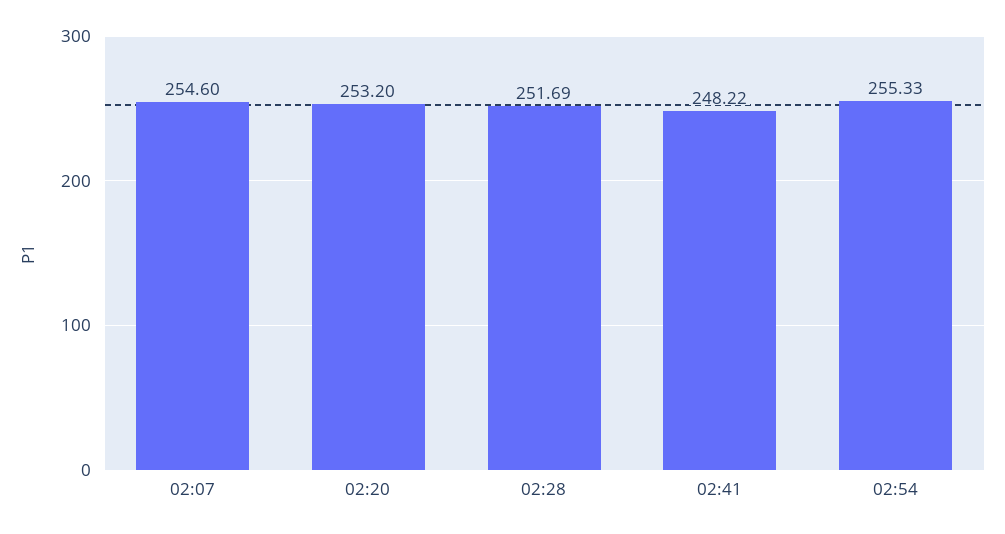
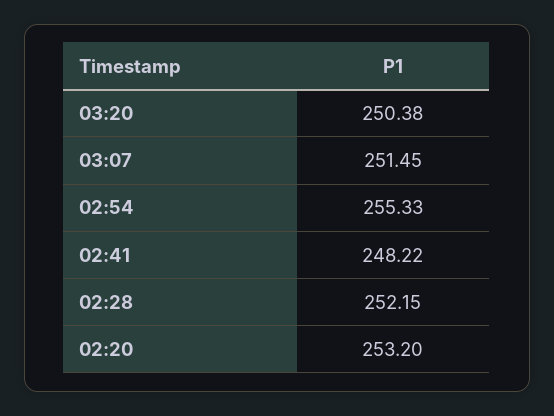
02:07: 254.6 -> none
02:28: 251.69 -> 252.15
03:20: none -> 250.38
03:07: none -> 251.45

